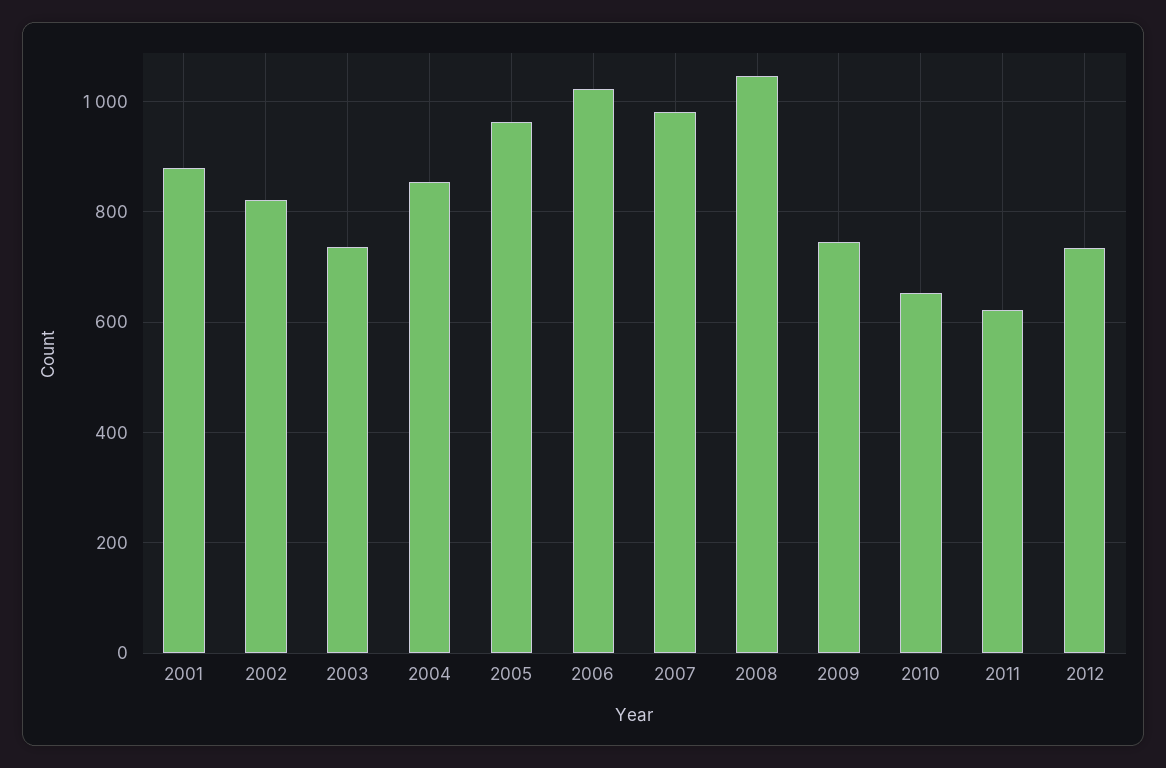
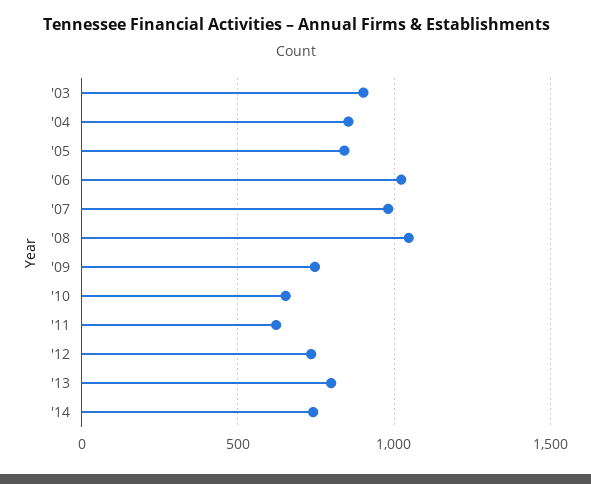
2001: 880 -> none
2002: 820 -> none
2003: 740 -> 900
2005: 960 -> 850
'13: none -> 800
'14: none -> 750

